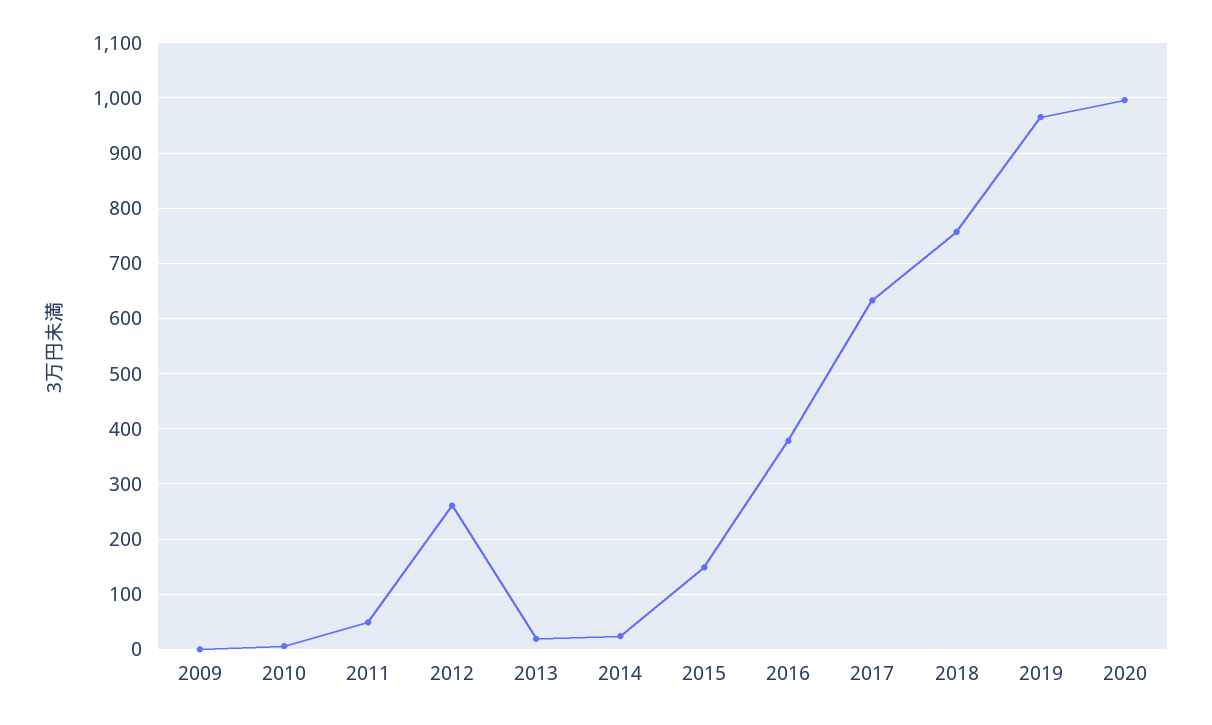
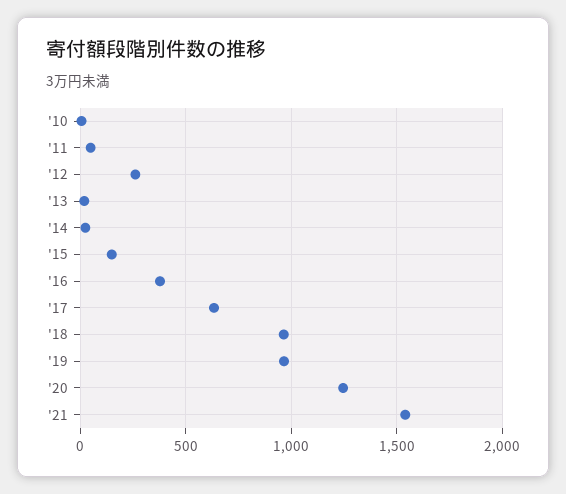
2009: 0 -> none
2018: 760 -> 950
2020: 1000 -> 1250
'21: none -> 1550

